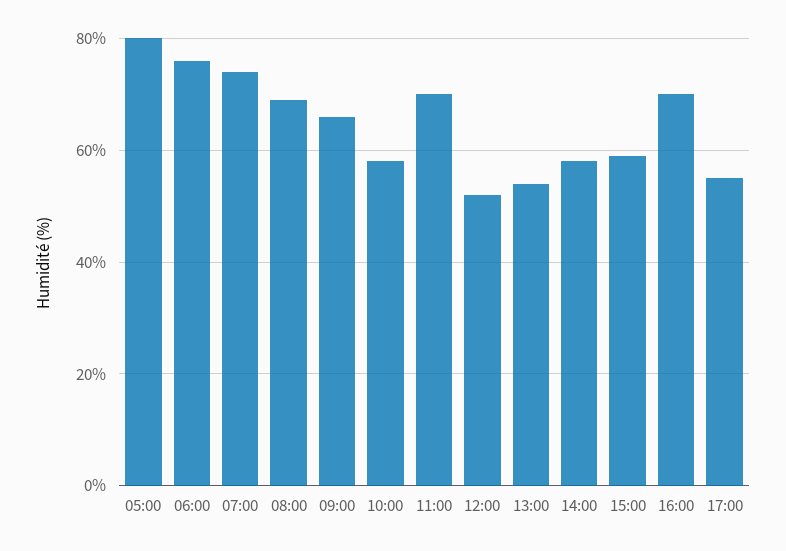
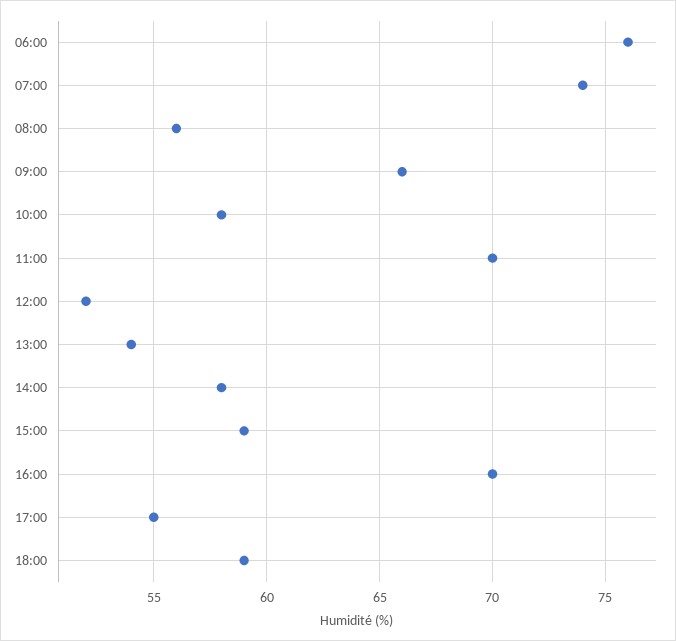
05:00: 80 -> none
08:00: 70 -> 56
18:00: none -> 59

